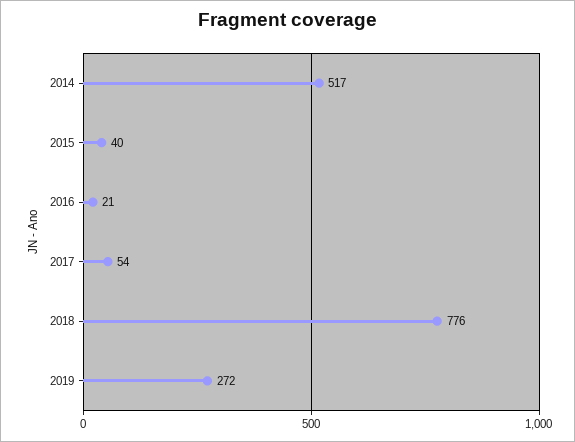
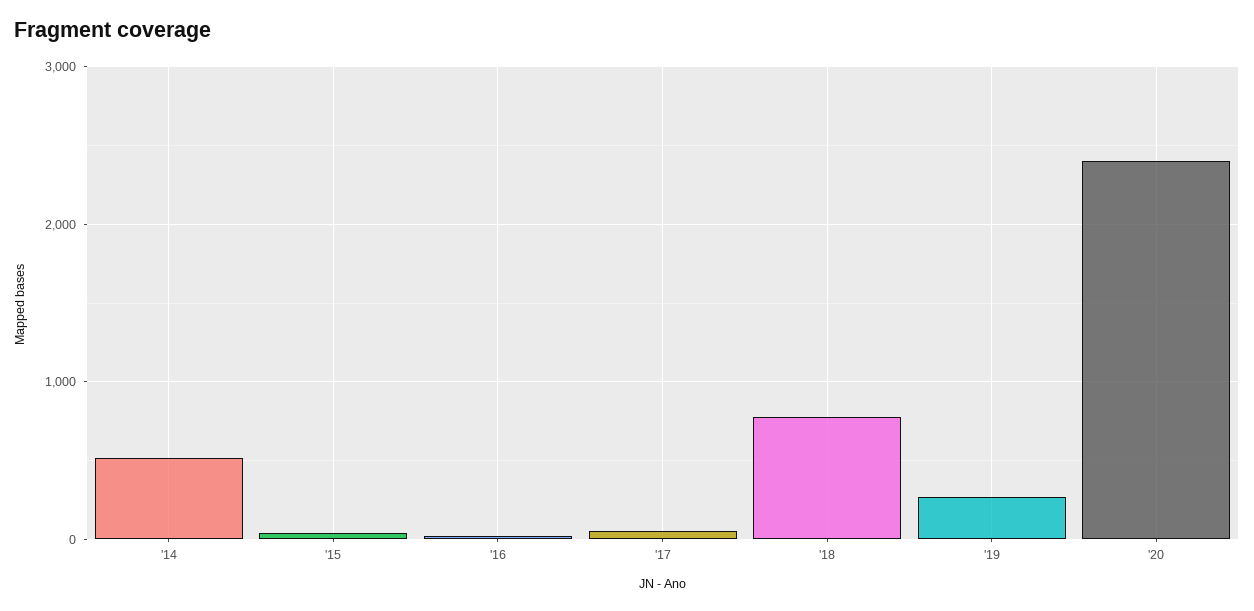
'20: none -> 2400

